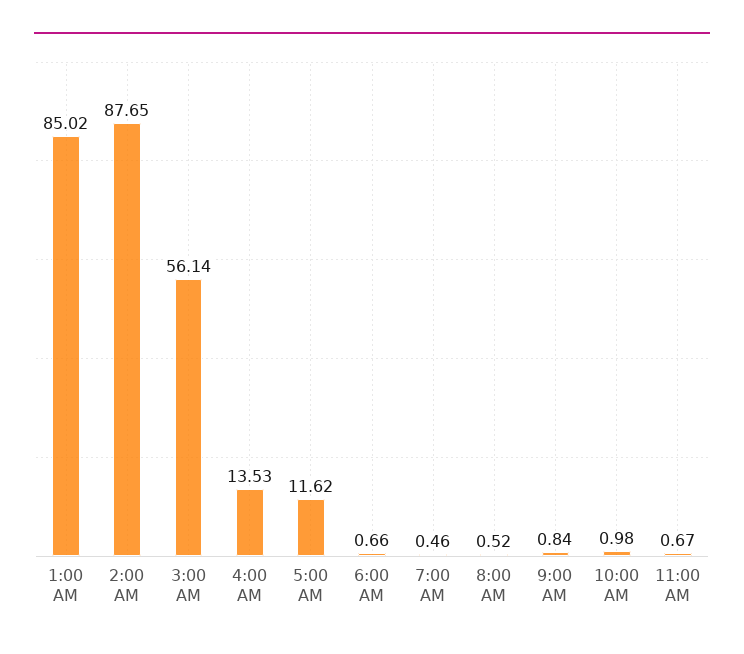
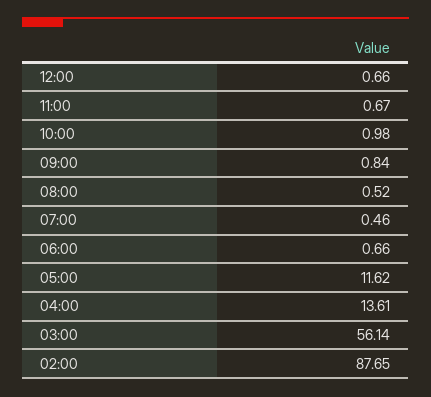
1:00 AM: 85.02 -> none
4:00 AM: 13.53 -> 13.61
12:00: none -> 0.66

